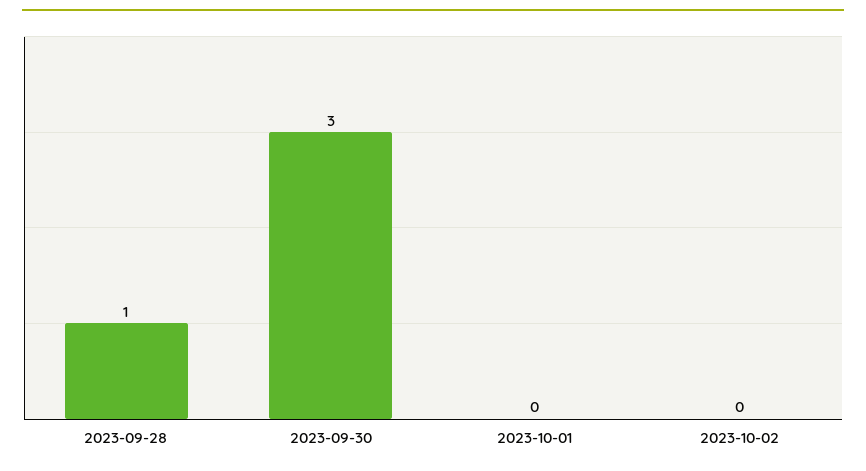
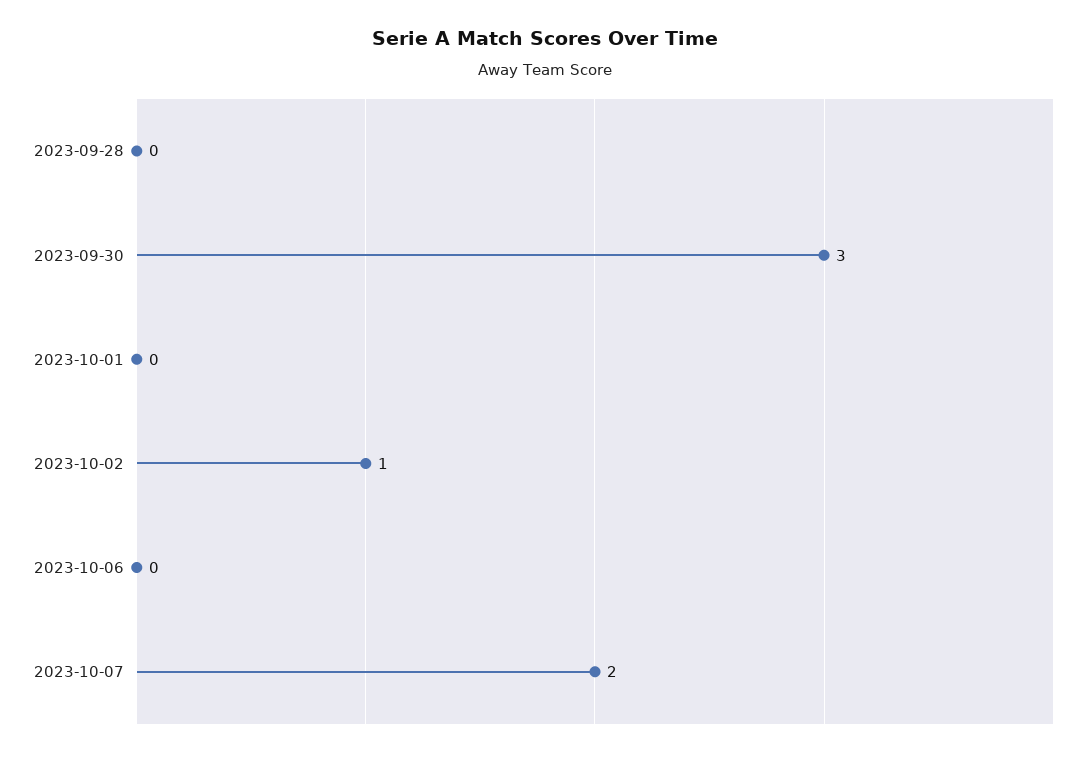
2023-09-28: 1 -> 0
2023-10-02: 0 -> 1
2023-10-06: none -> 0
2023-10-07: none -> 2

